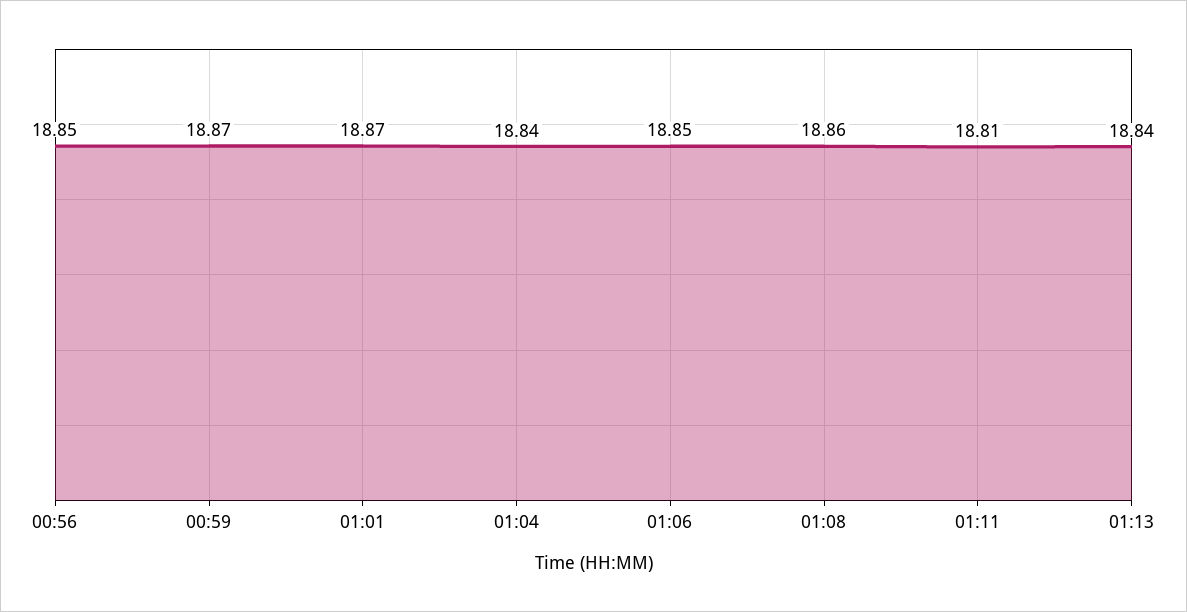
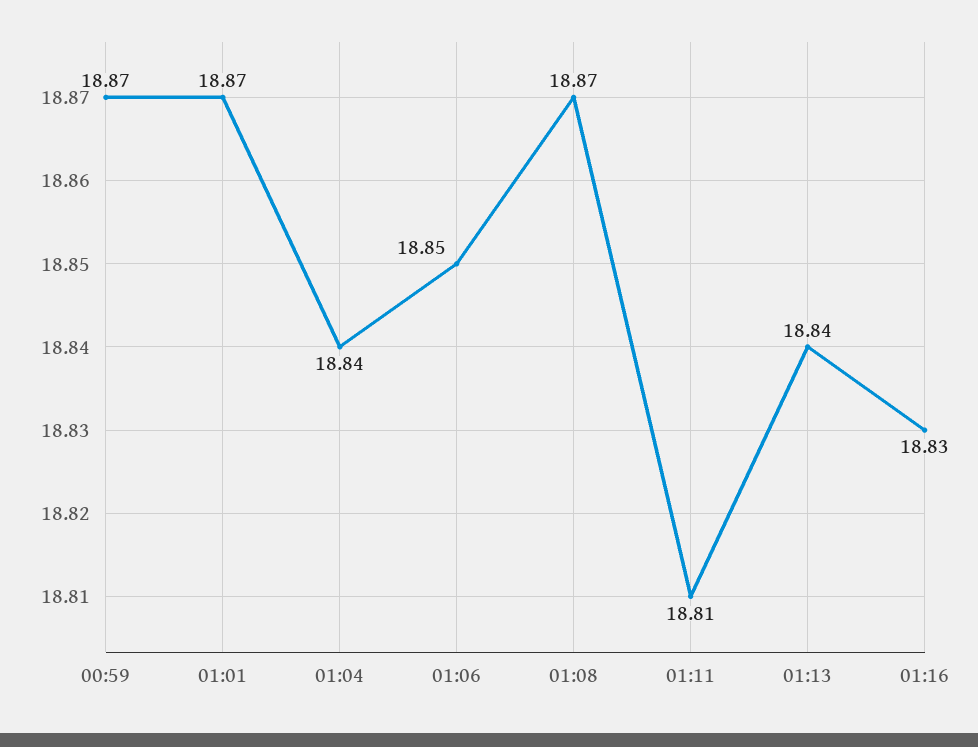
00:56: 18.85 -> none
01:08: 18.86 -> 18.87
01:16: none -> 18.83

